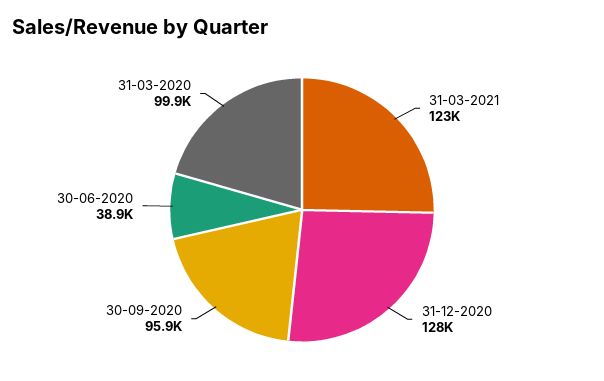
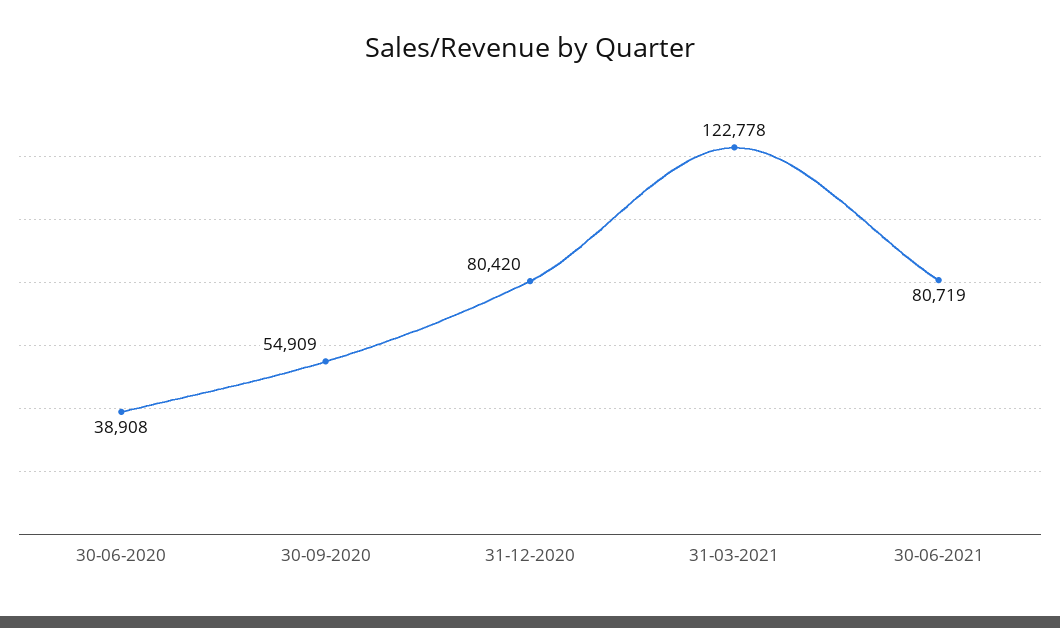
31-12-2020: 128000 -> 80420
30-09-2020: 95900 -> 54909
31-03-2020: 99900 -> none
30-06-2021: none -> 80719

